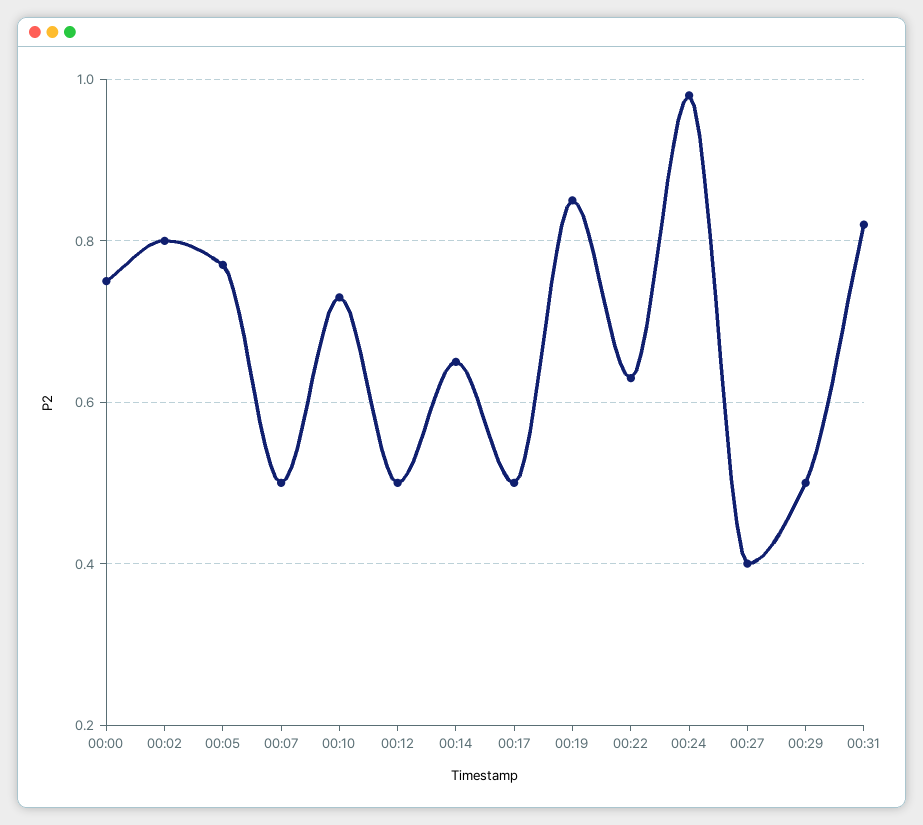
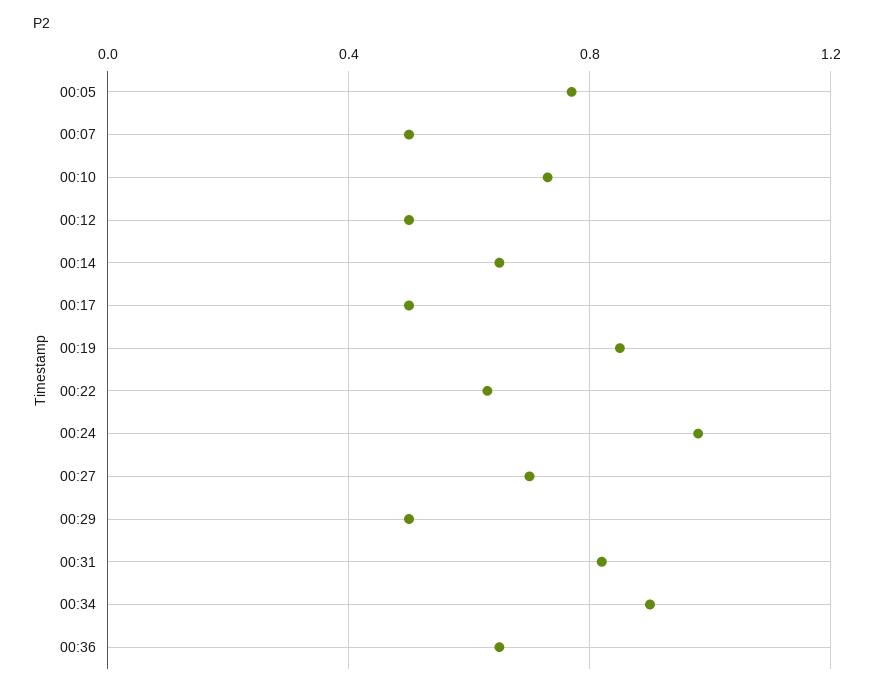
00:00: 0.75 -> none
00:02: 0.8 -> none
00:27: 0.4 -> 0.7
00:34: none -> 0.9
00:36: none -> 0.65

